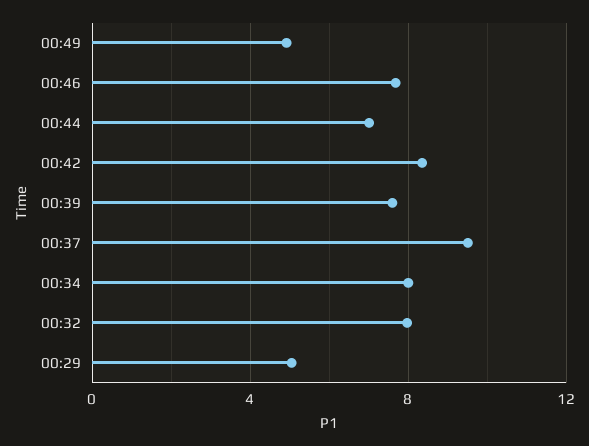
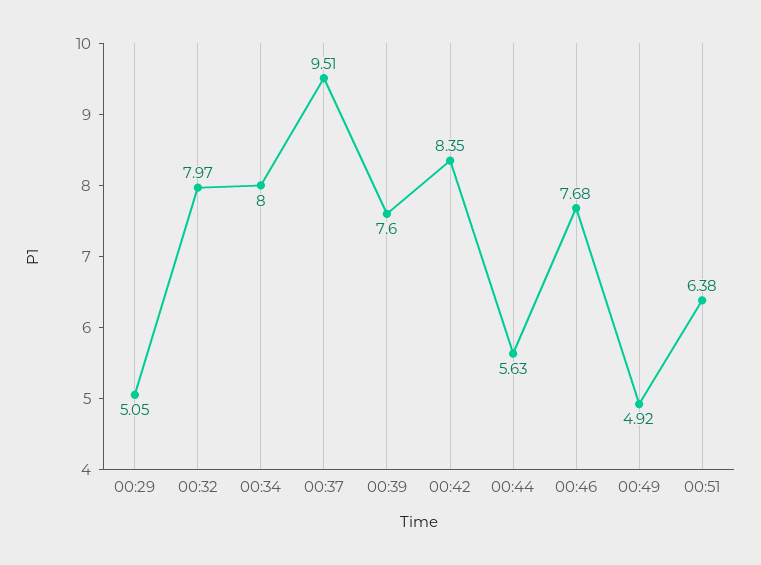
00:44: 7 -> 5.63
00:51: none -> 6.38

